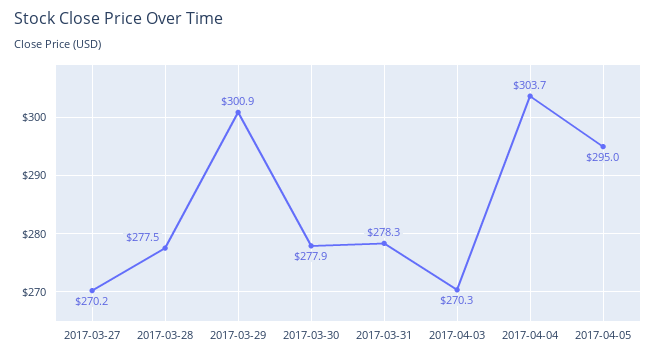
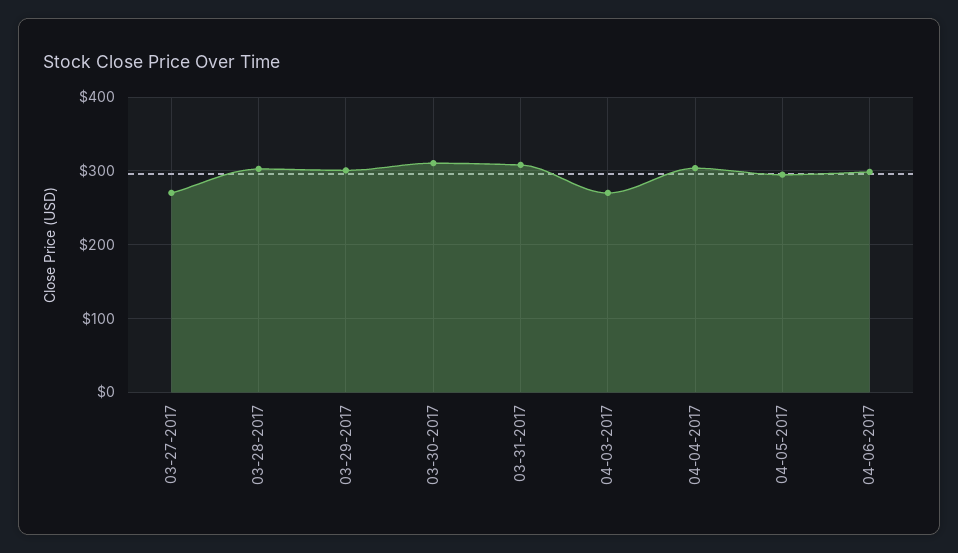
2017-03-28: 277.5 -> 300
2017-03-30: 277.9 -> 310
2017-03-31: 278.3 -> 310
04-06-2017: none -> 300

